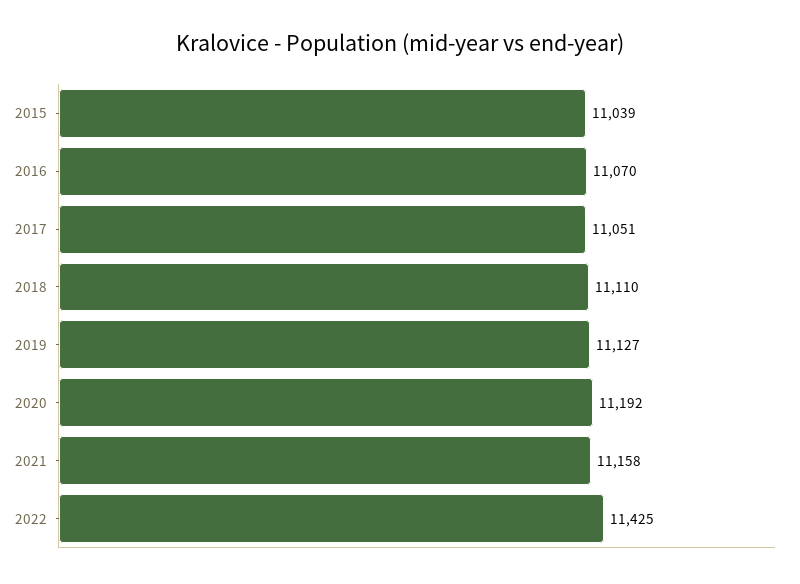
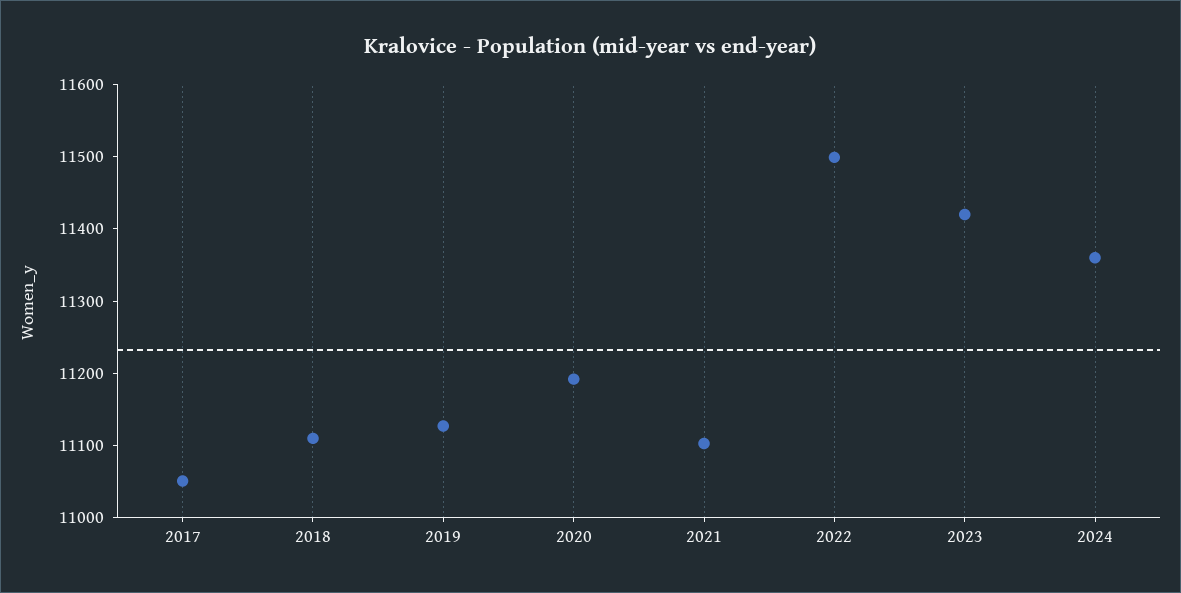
2015: 11039 -> none
2016: 11070 -> none
2021: 11158 -> 11100
2022: 11425 -> 11500
2023: none -> 11420
2024: none -> 11360

